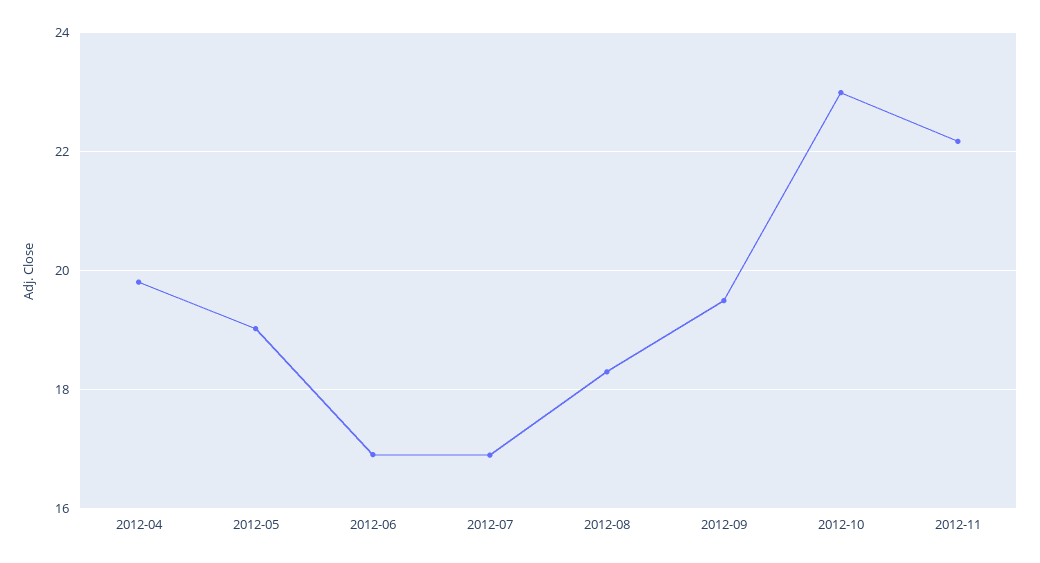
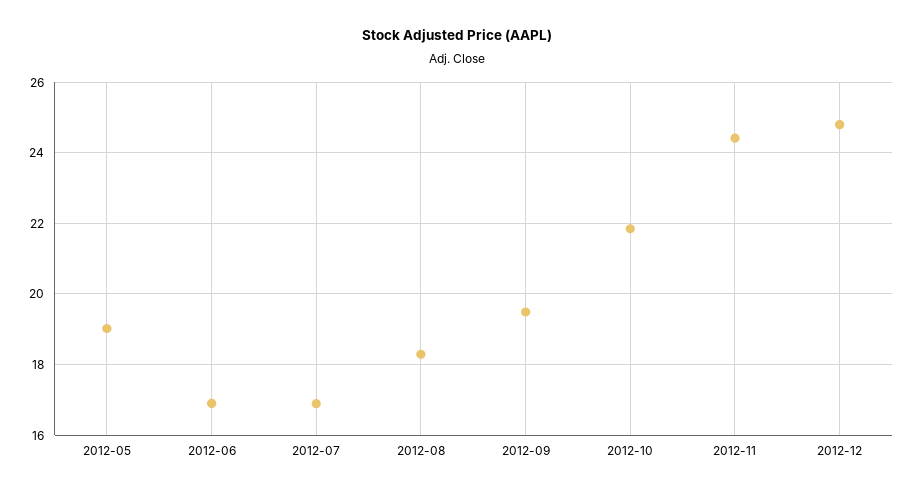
2012-04: 19.8 -> none
2012-10: 23 -> 21.8
2012-11: 22.2 -> 24.4
2012-12: none -> 24.8

